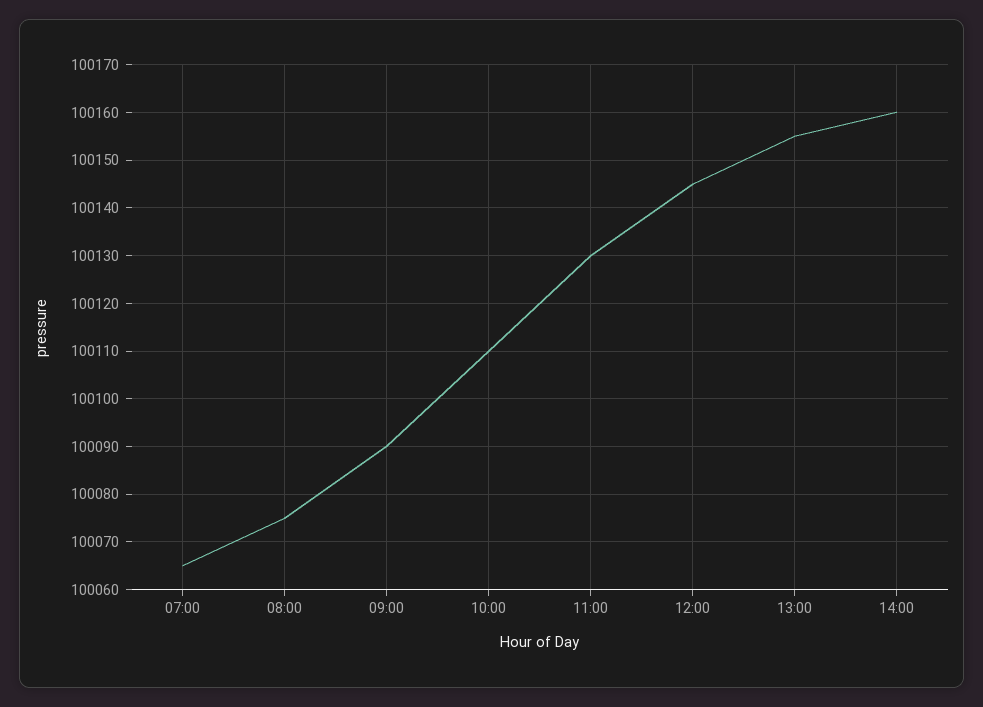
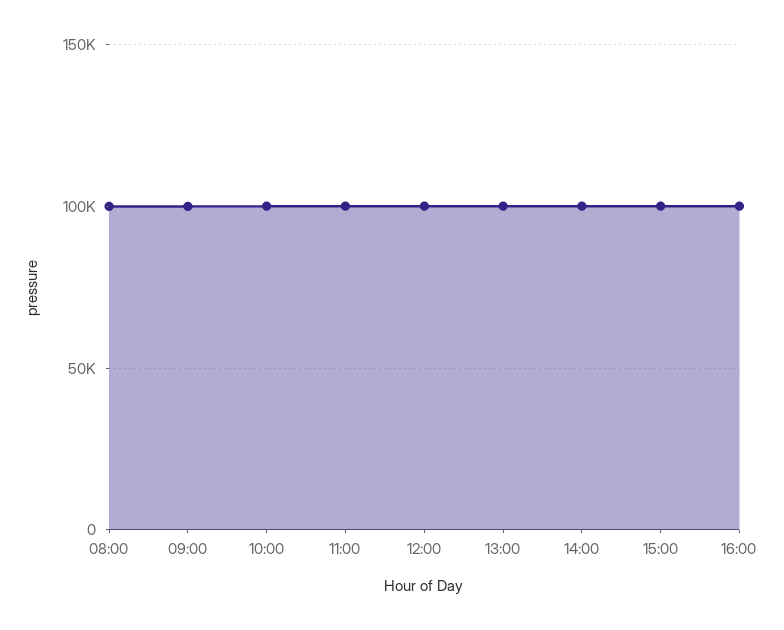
07:00: 100065 -> none
15:00: none -> 100000
16:00: none -> 100000

